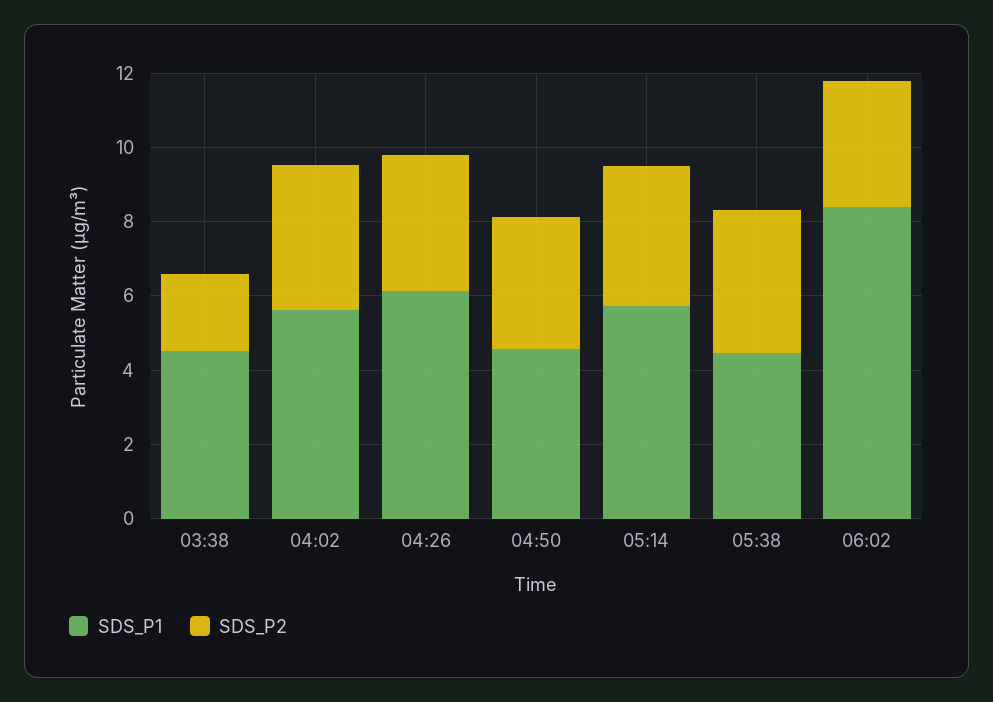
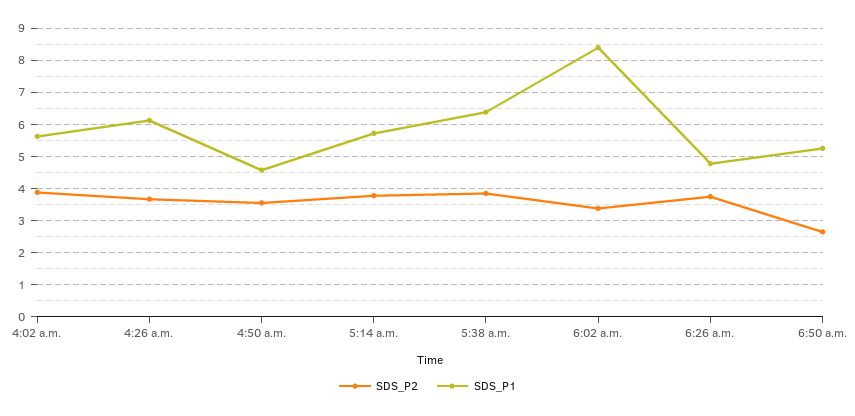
SDS_P1, 03:38: 4.5 -> none
SDS_P2, 03:38: 2 -> none
SDS_P1, 05:38: 4.5 -> 6.4
SDS_P2, 6:26 a.m.: none -> 3.8
SDS_P1, 6:26 a.m.: none -> 4.8
SDS_P2, 6:50 a.m.: none -> 2.6
SDS_P1, 6:50 a.m.: none -> 5.2

